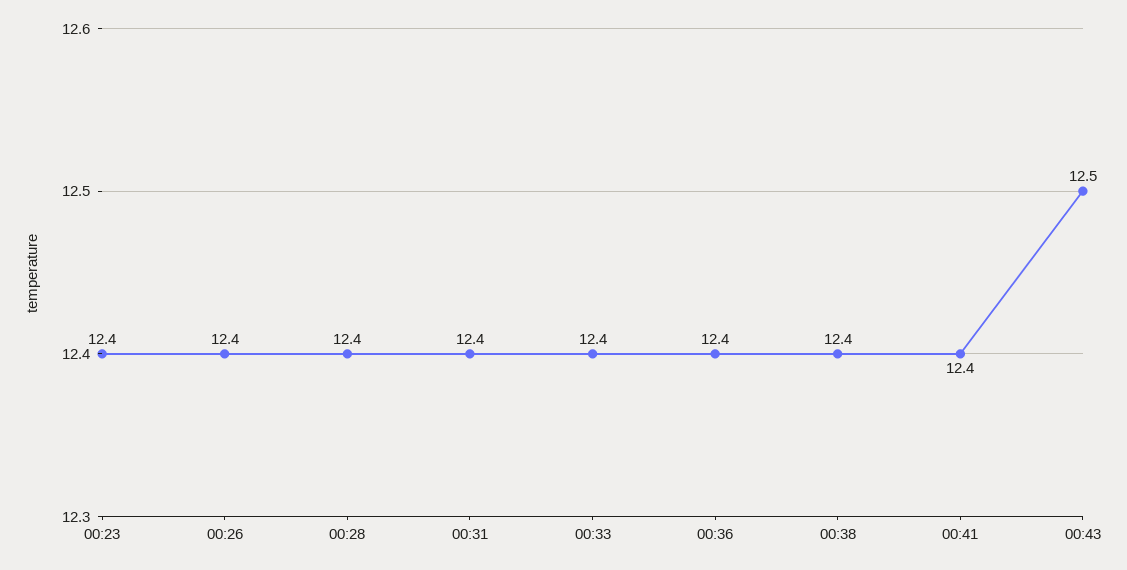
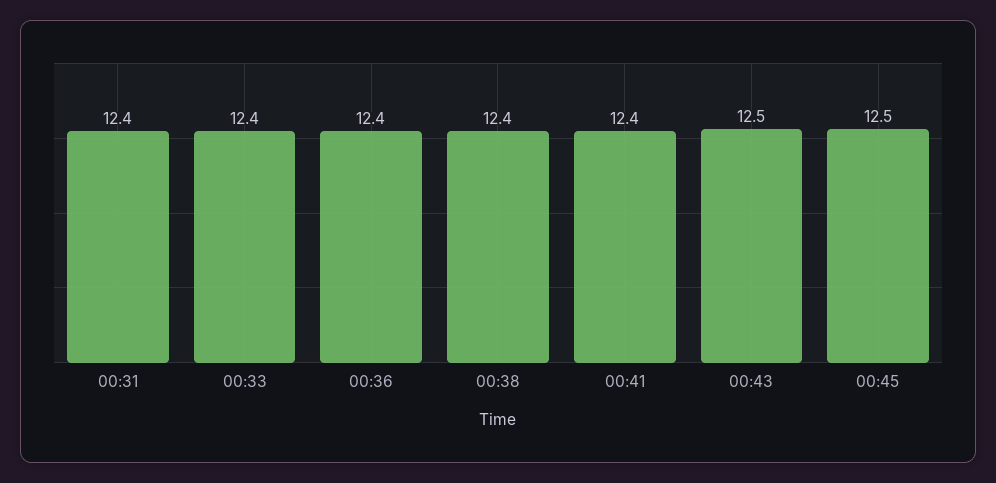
00:23: 12.4 -> none
00:26: 12.4 -> none
00:28: 12.4 -> none
00:45: none -> 12.5

